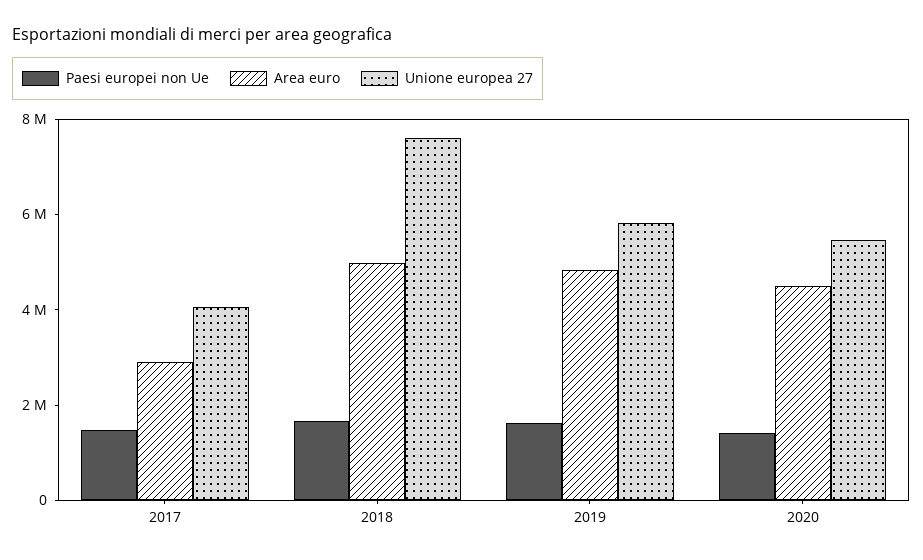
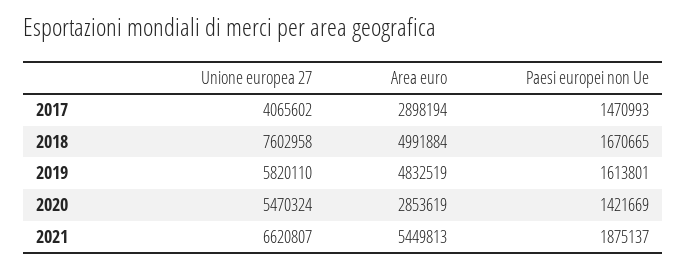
Area euro, 2020: 4500000 -> 2853619
Unione europea 27, 2021: none -> 6620807
Area euro, 2021: none -> 5449813
Paesi europei non Ue, 2021: none -> 1875137

